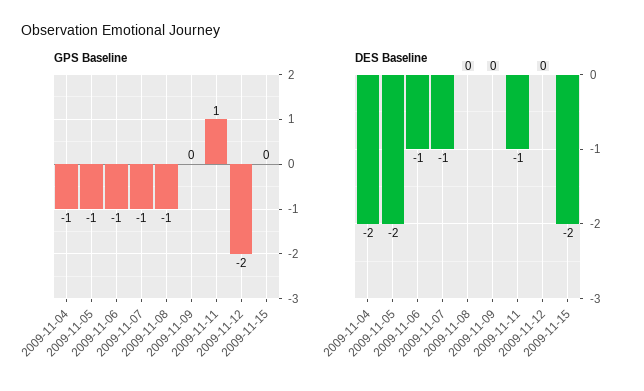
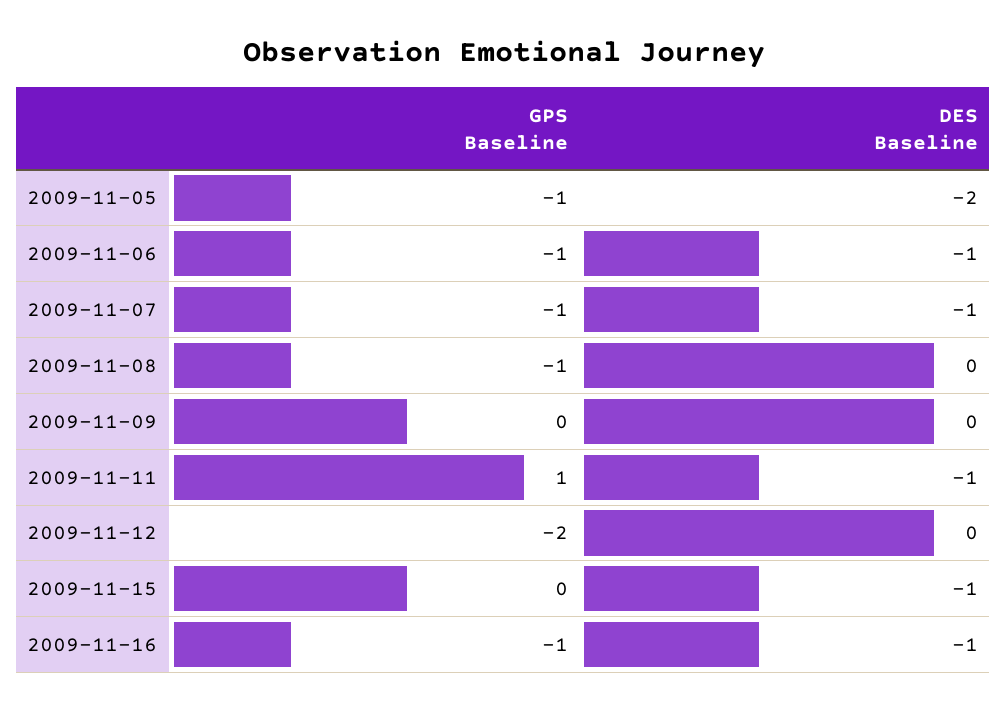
GPS Baseline, 2009-11-04: -1 -> none
DES Baseline, 2009-11-04: -2 -> none
DES Baseline, 2009-11-15: -2 -> -1
GPS Baseline, 2009-11-16: none -> -1
DES Baseline, 2009-11-16: none -> -1

